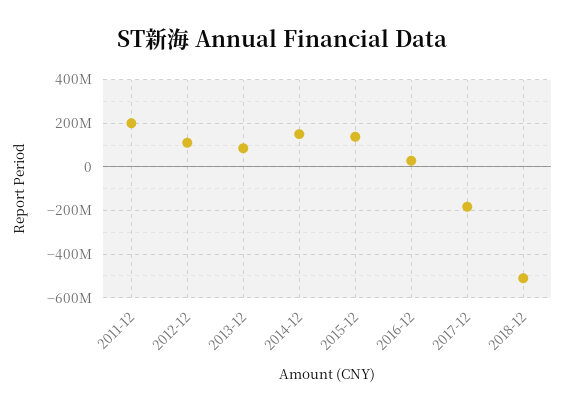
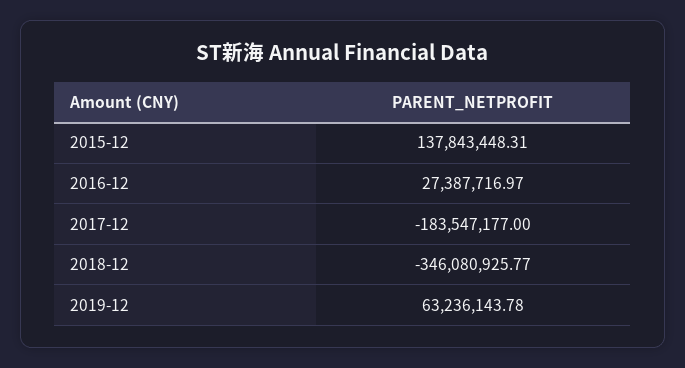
2011-12: 200000000 -> none
2012-12: 100000000 -> none
2013-12: 100000000 -> none
2014-12: 150000000 -> none
2018-12: -500000000 -> -346080925.77
2019-12: none -> 63236143.78

